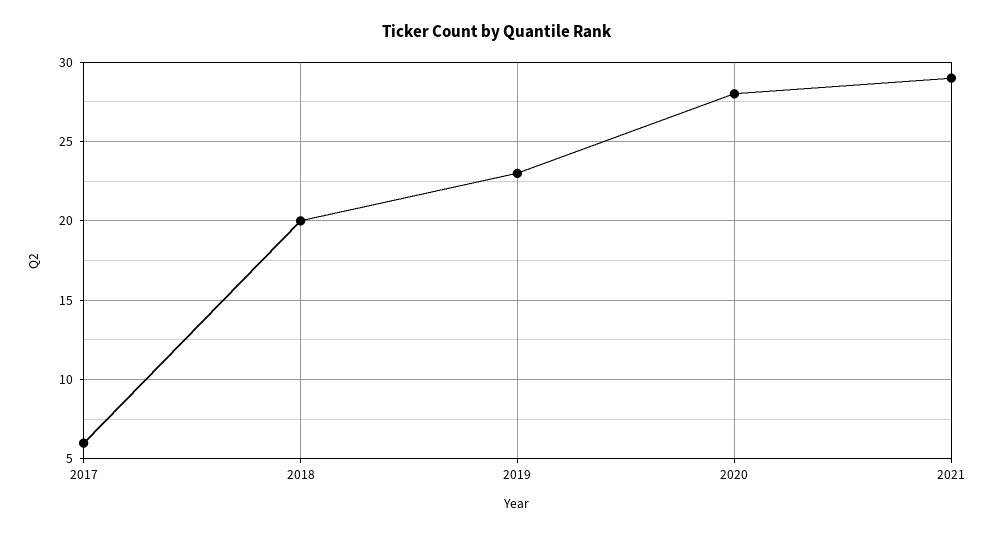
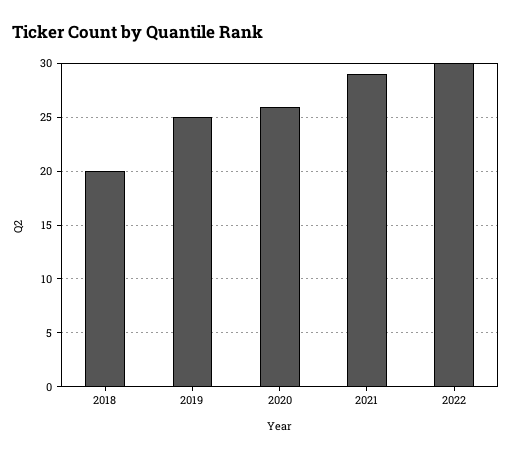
2017: 6 -> none
2019: 23 -> 25
2020: 28 -> 26
2022: none -> 30

